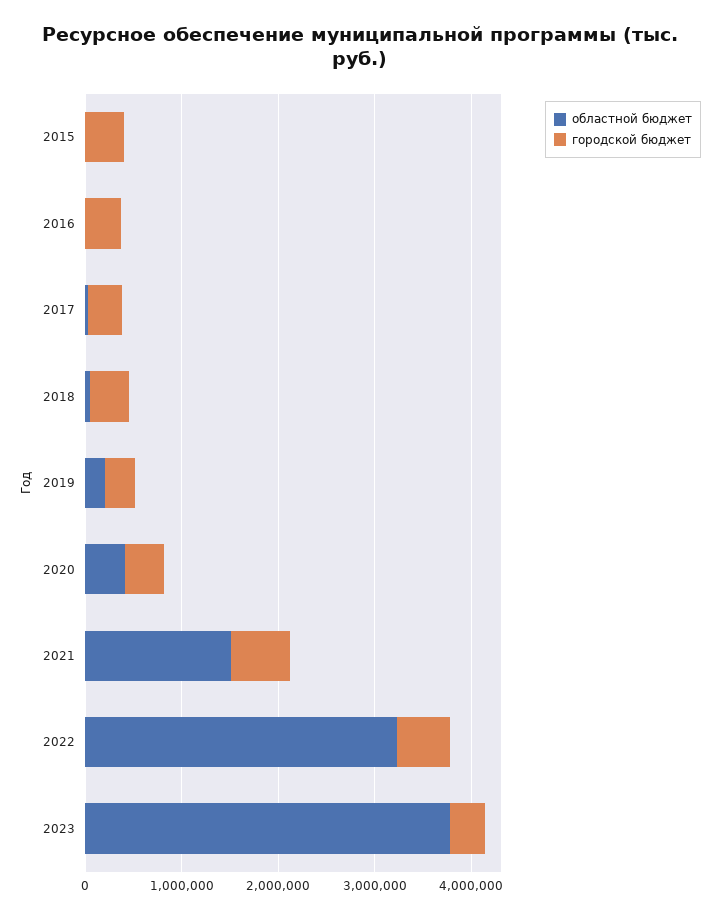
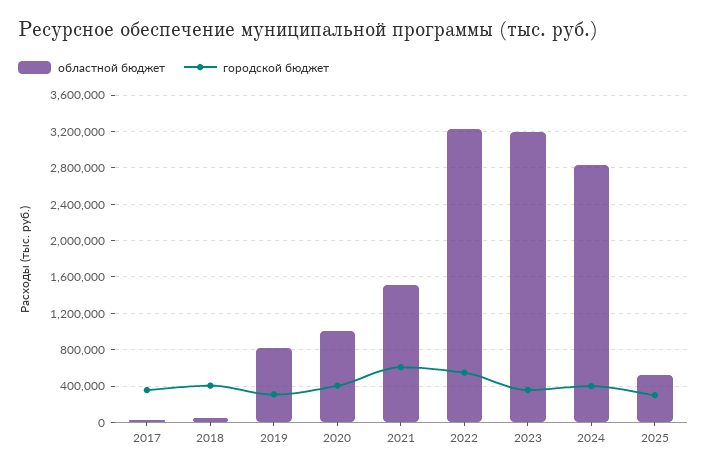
областной бюджет, 2015: 0 -> none
городской бюджет, 2015: 400000 -> none
областной бюджет, 2016: 0 -> none
городской бюджет, 2016: 400000 -> none
областной бюджет, 2019: 200000 -> 800000
областной бюджет, 2020: 400000 -> 1000000
областной бюджет, 2023: 3800000 -> 3200000
областной бюджет, 2024: none -> 2800000
городской бюджет, 2024: none -> 400000
областной бюджет, 2025: none -> 500000
городской бюджет, 2025: none -> 300000

